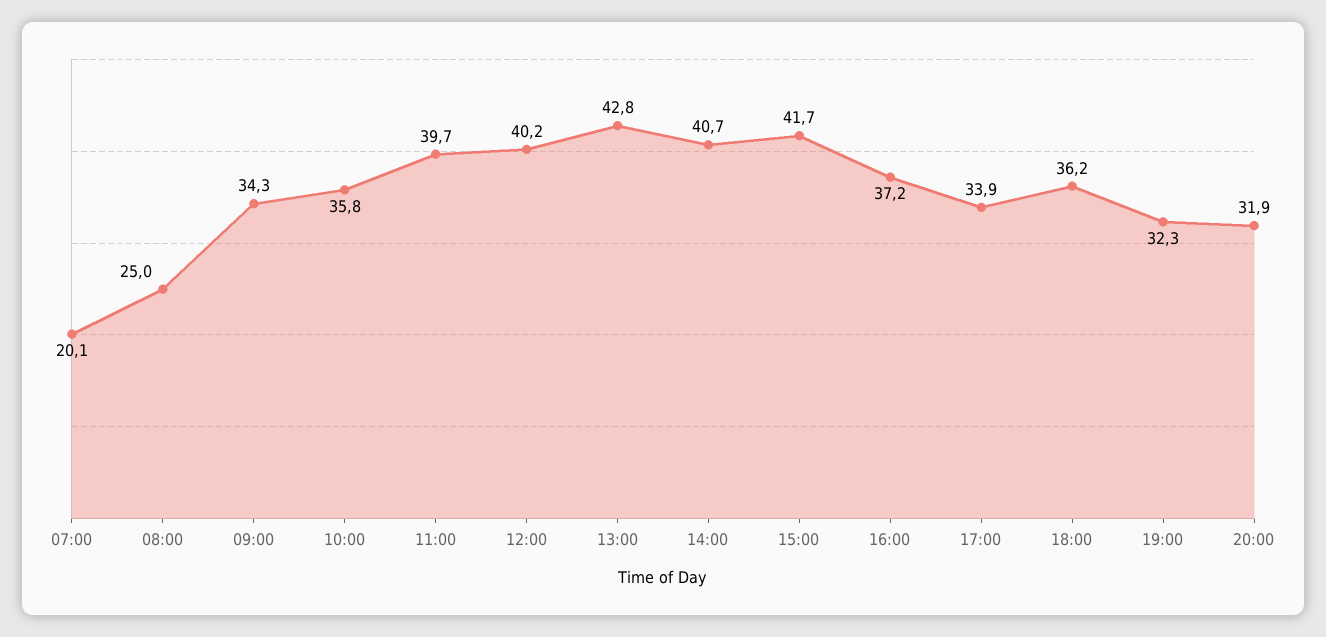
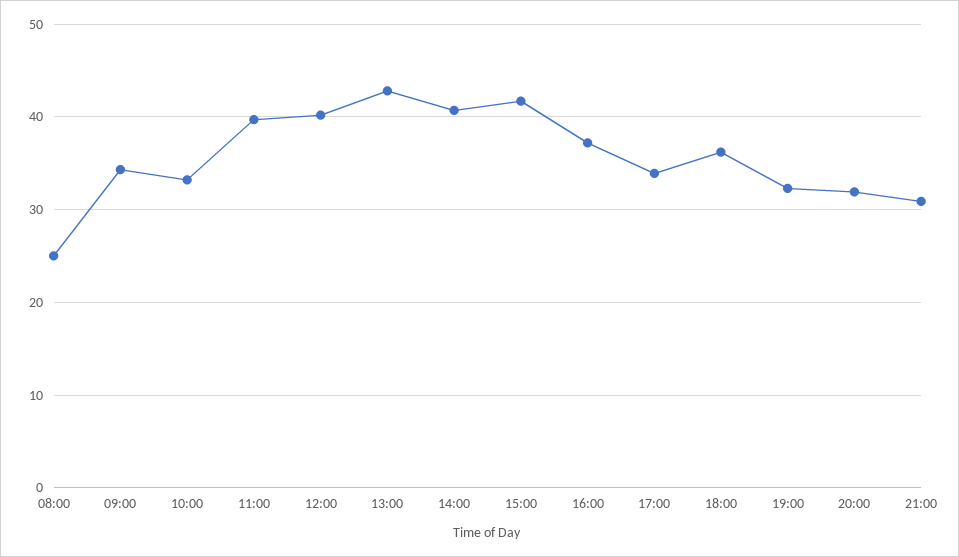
07:00: 20.1 -> none
10:00: 35.8 -> 33
21:00: none -> 31

